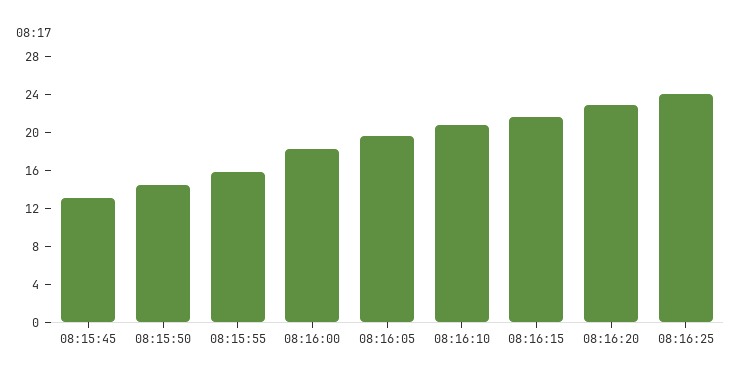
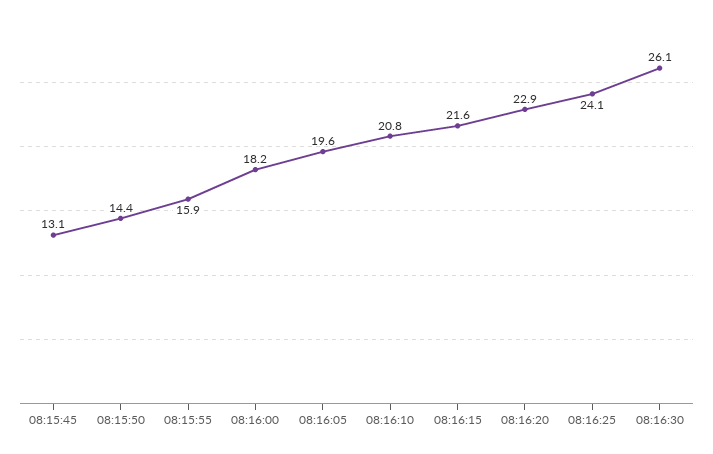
08:16:30: none -> 26.1

